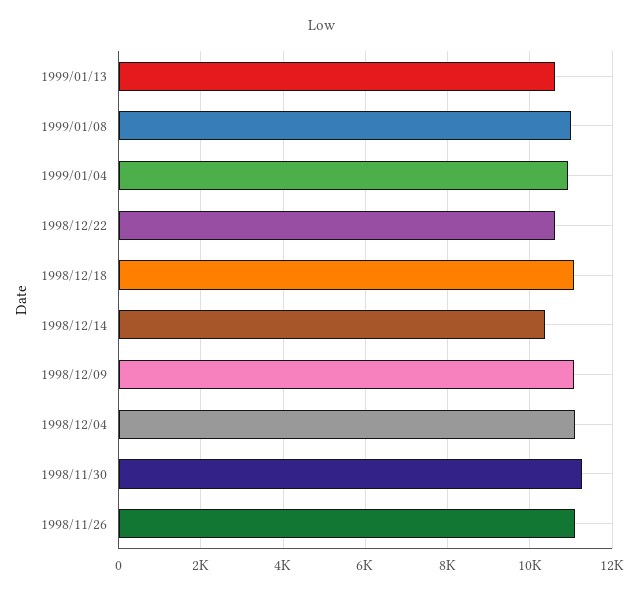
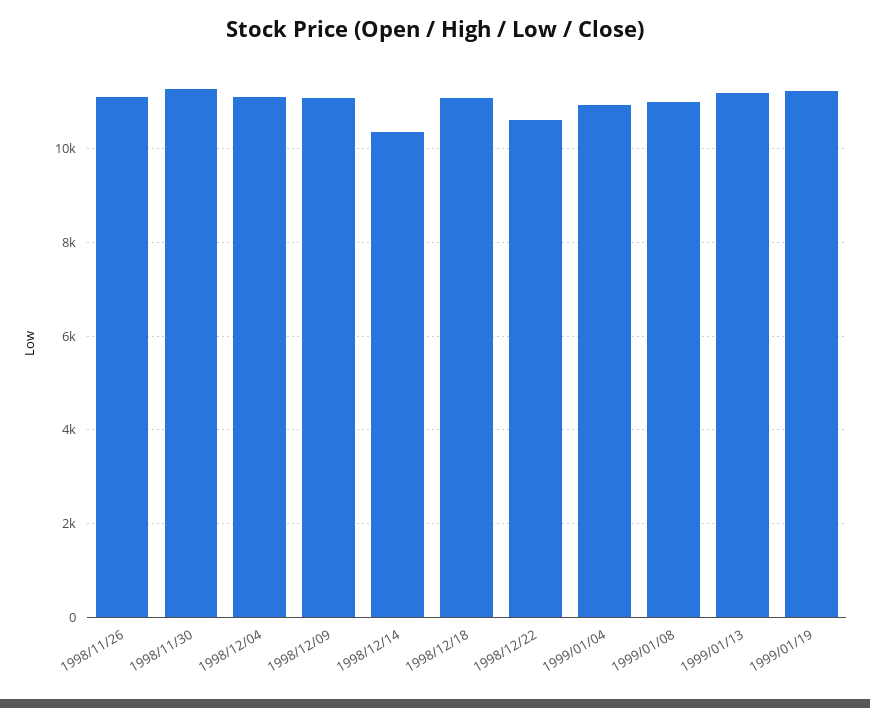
1999/01/13: 10600 -> 11200
1999/01/19: none -> 11200

